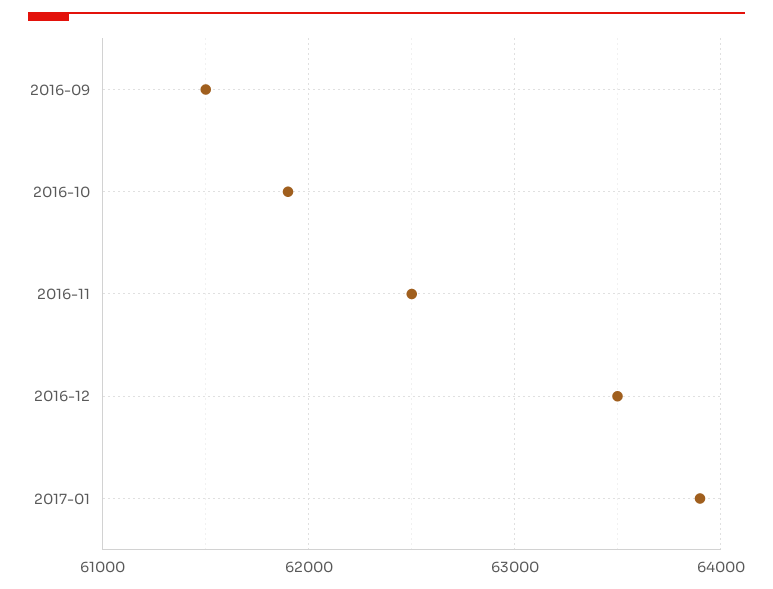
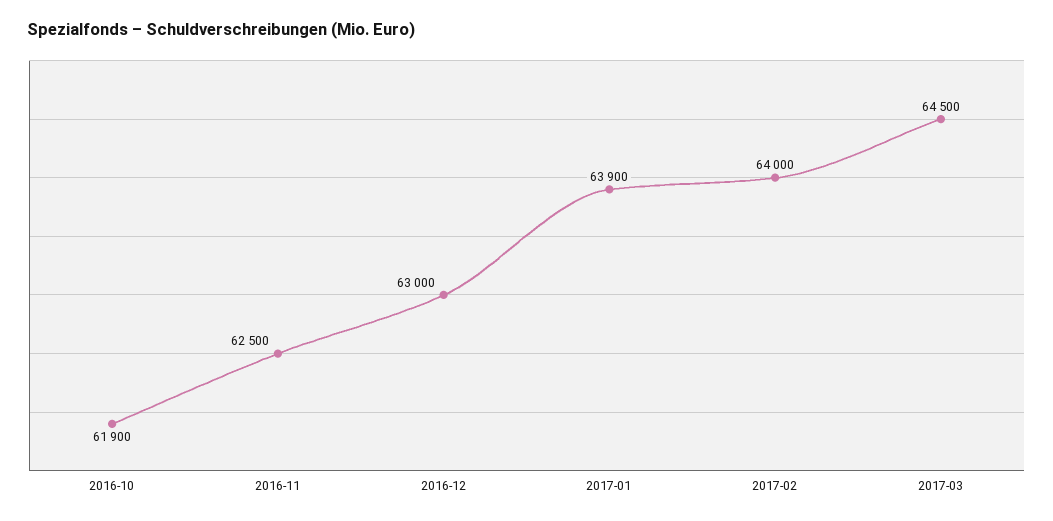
2016-09: 61500 -> none
2016-12: 63500 -> 63000
2017-02: none -> 64000
2017-03: none -> 64500

